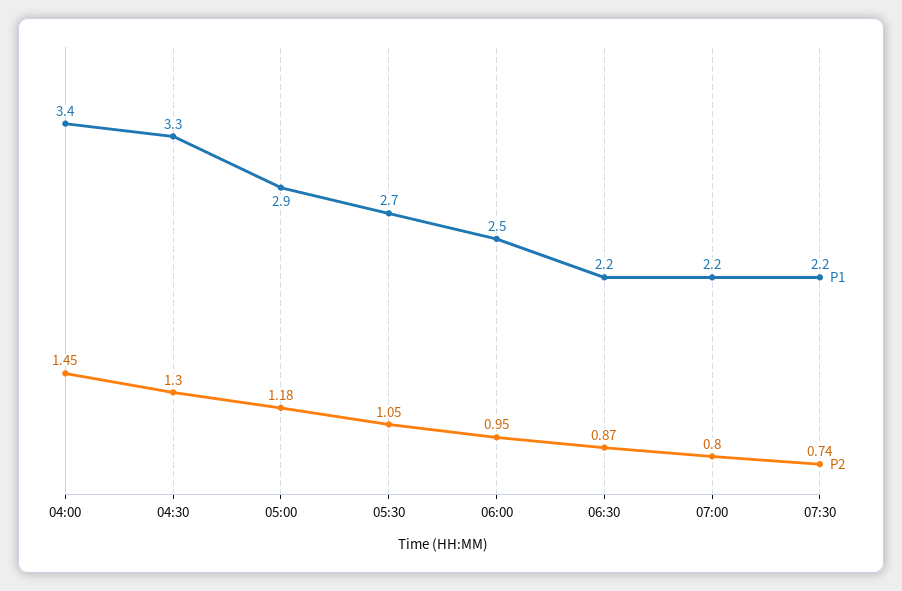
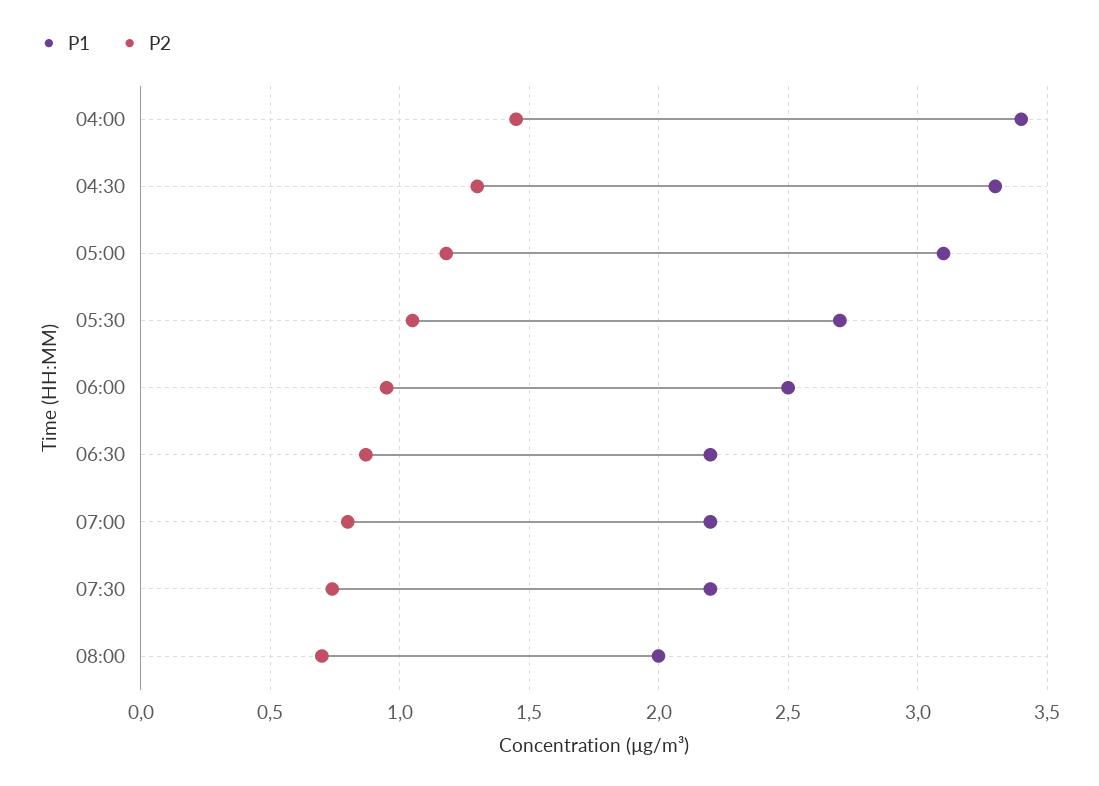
P1, 05:00: 2.9 -> 3.1
P1, 08:00: none -> 2
P2, 08:00: none -> 0.7

